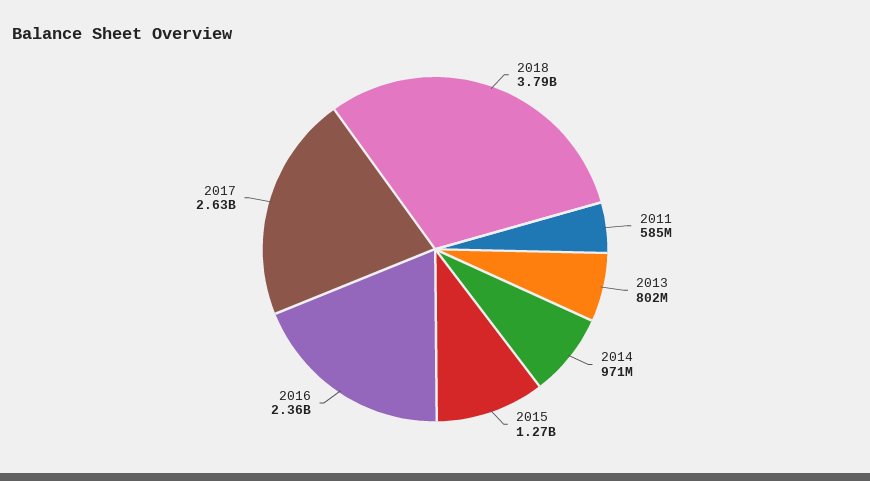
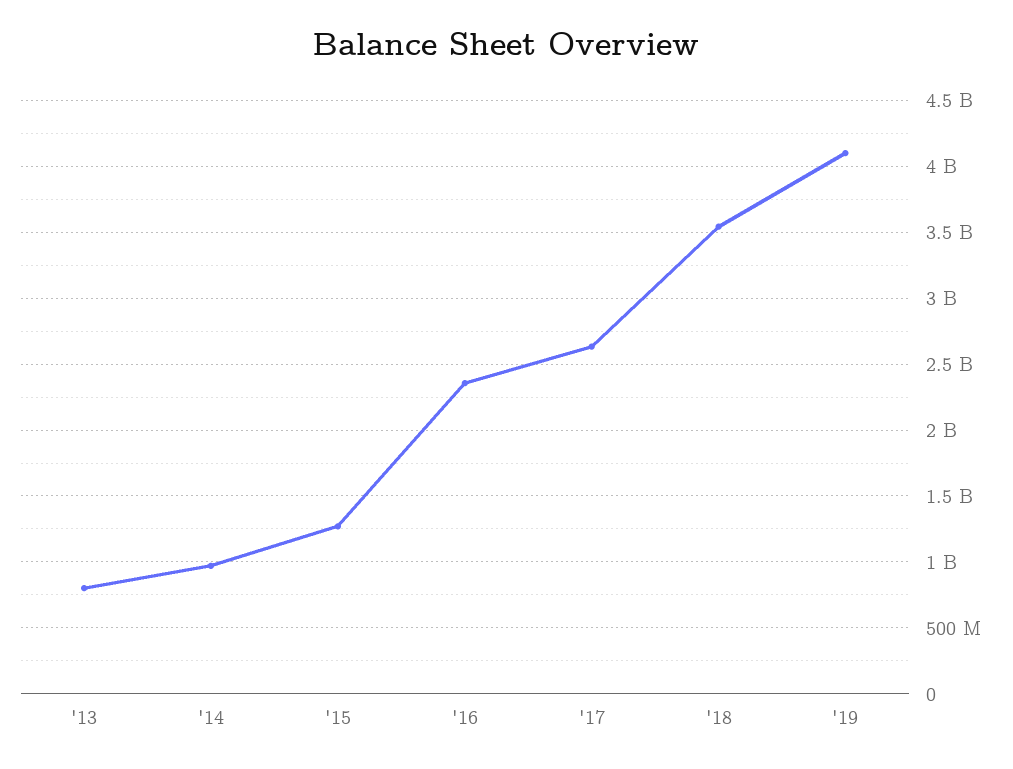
2018: 3790000000 -> 3550000000
2011: 585000000 -> none
'19: none -> 4100000000

